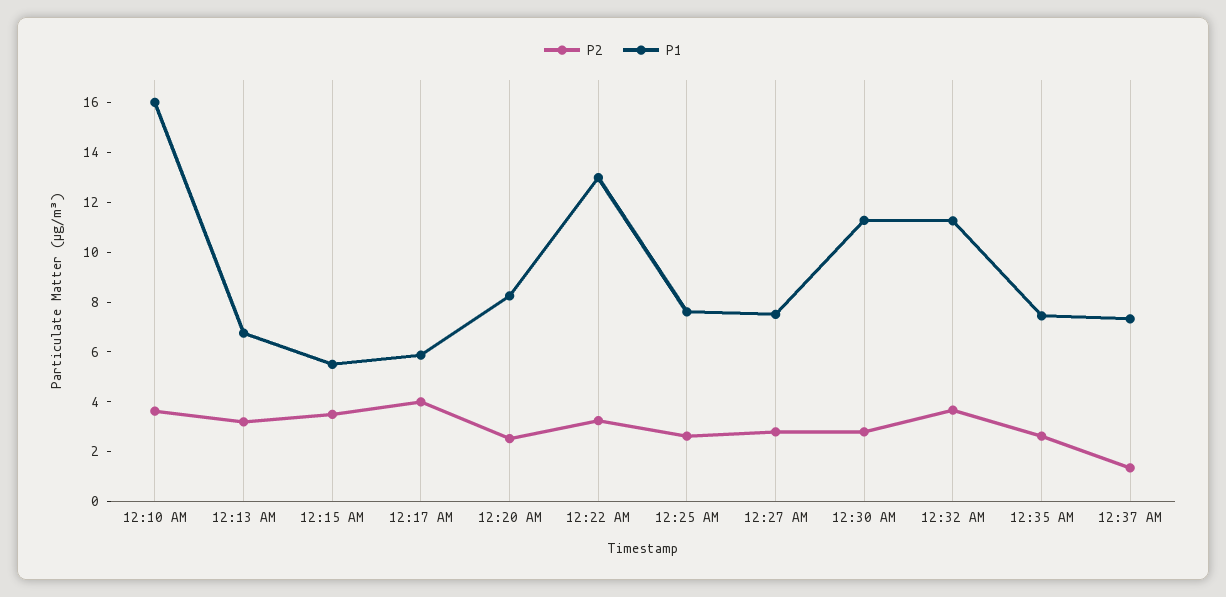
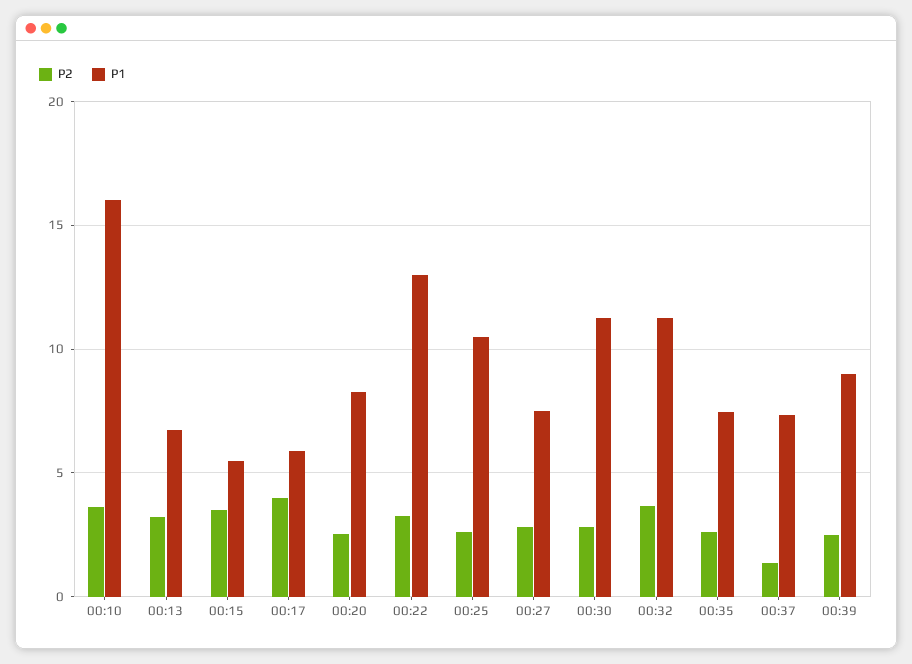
P1, 12:25 AM: 7.5 -> 10.5
P2, 00:39: none -> 2.5
P1, 00:39: none -> 9

